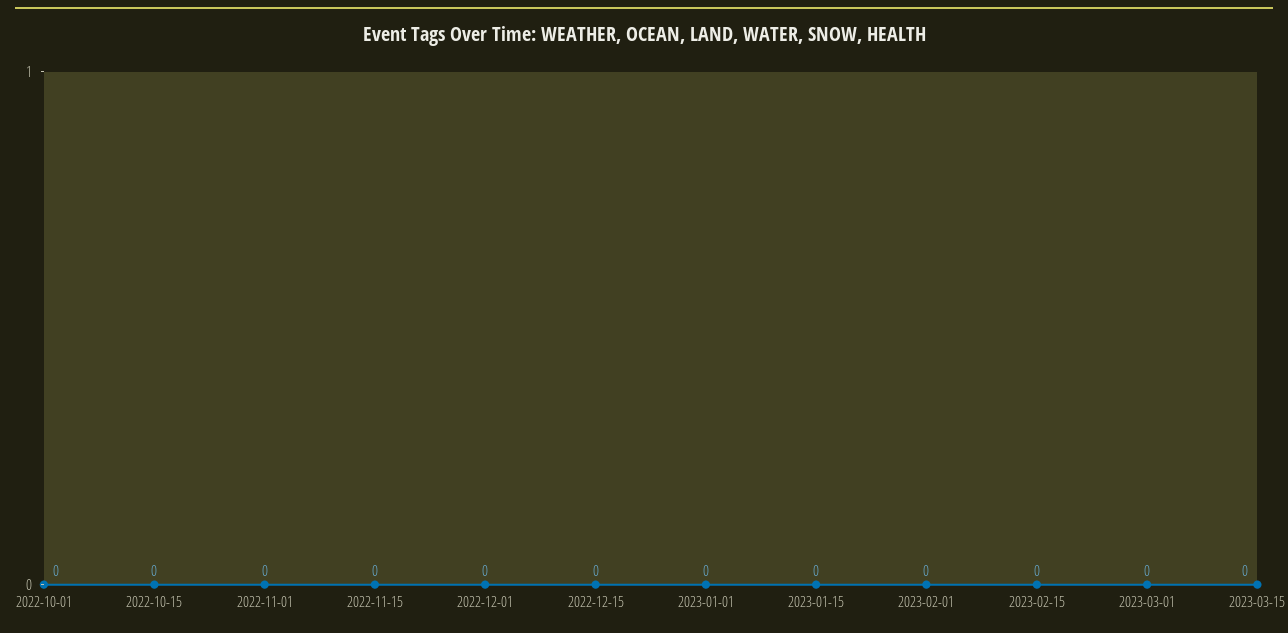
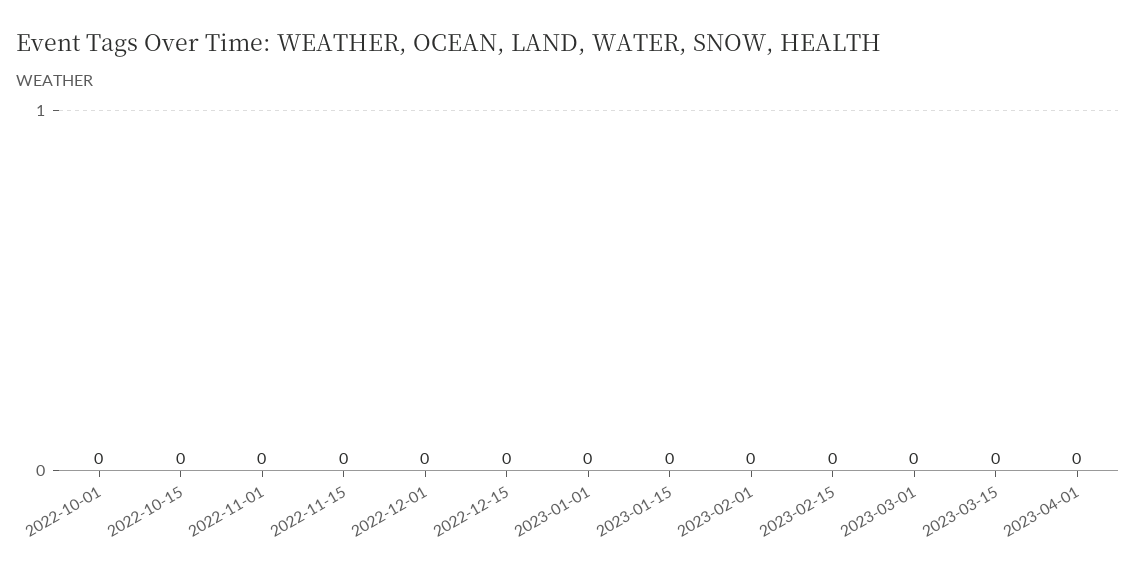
2023-04-01: none -> 0

